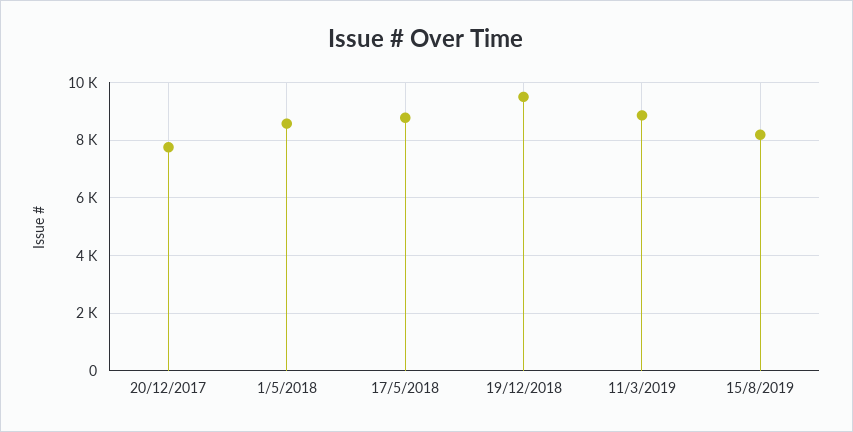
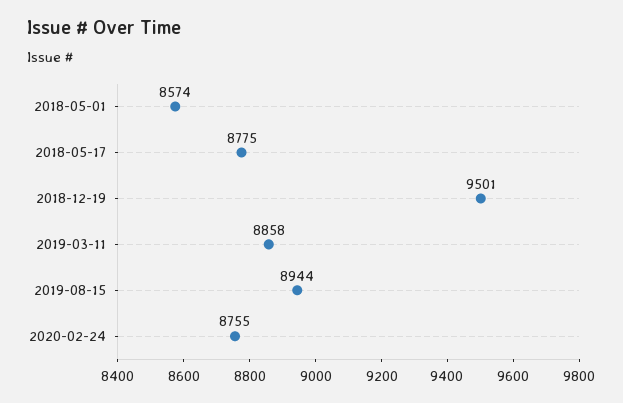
20/12/2017: 7750 -> none
15/8/2019: 8250 -> 8944
2020-02-24: none -> 8755

